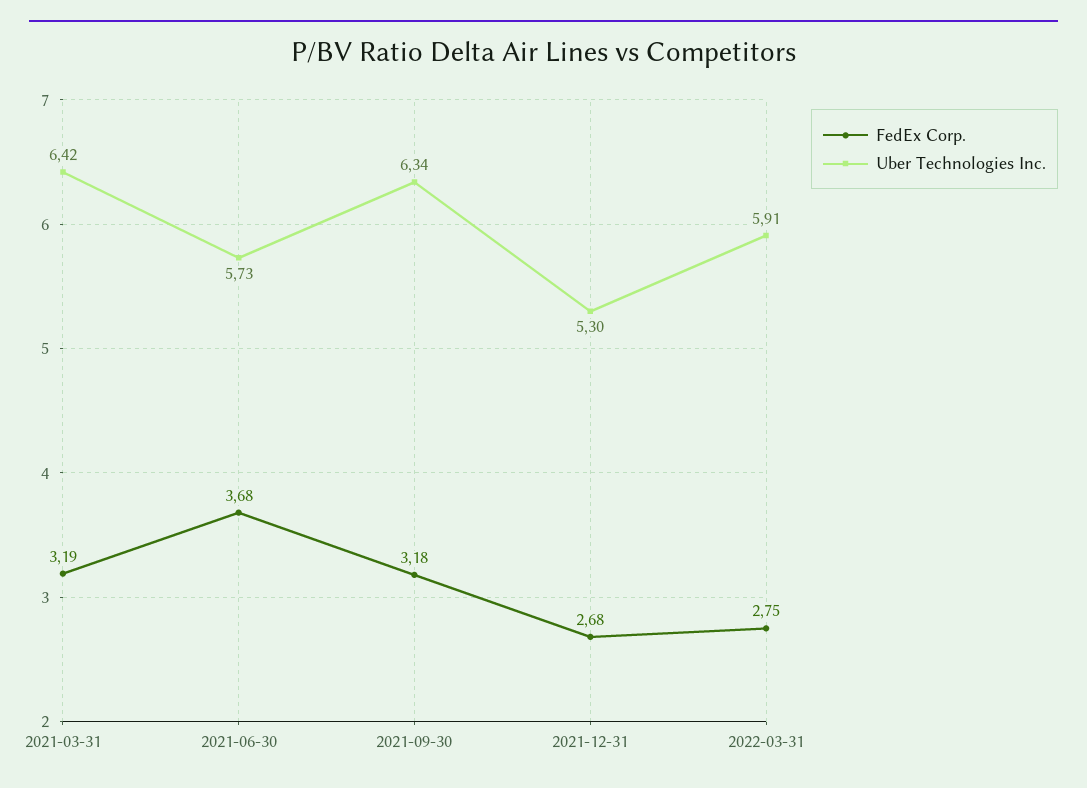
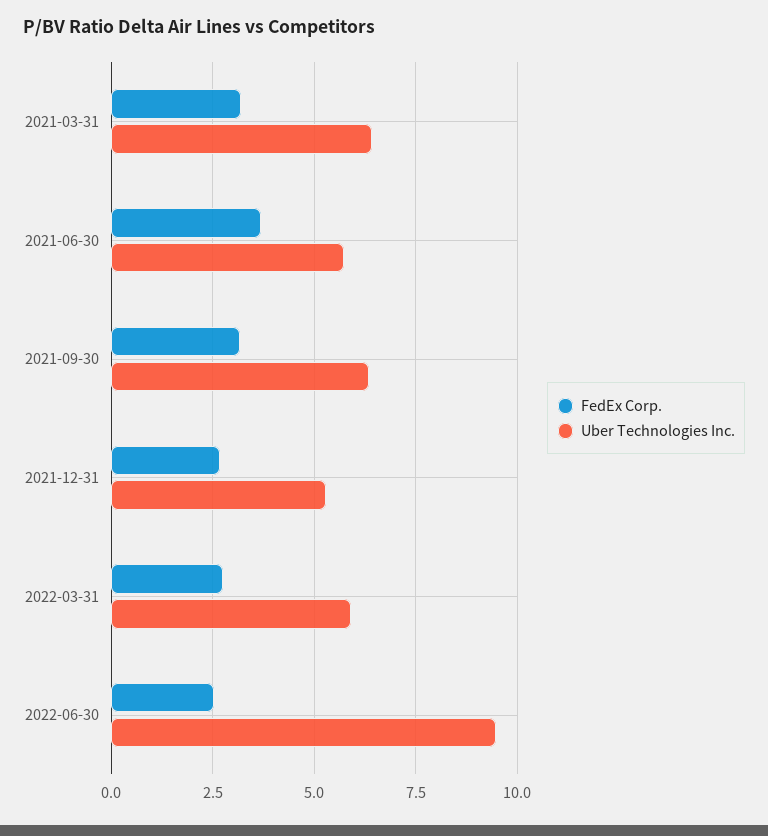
FedEx Corp., 2022-06-30: none -> 2.5
Uber Technologies Inc., 2022-06-30: none -> 9.5

